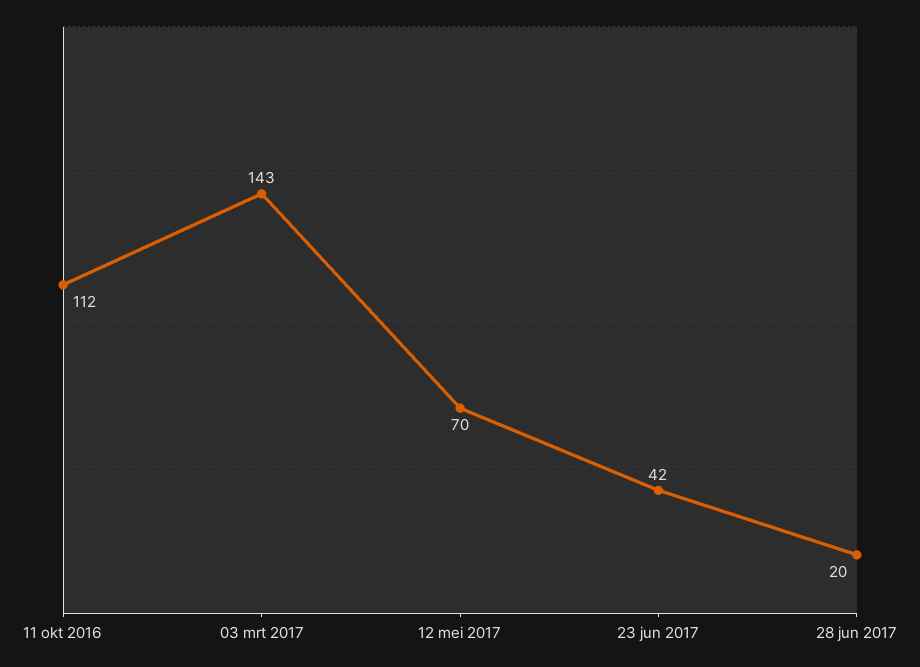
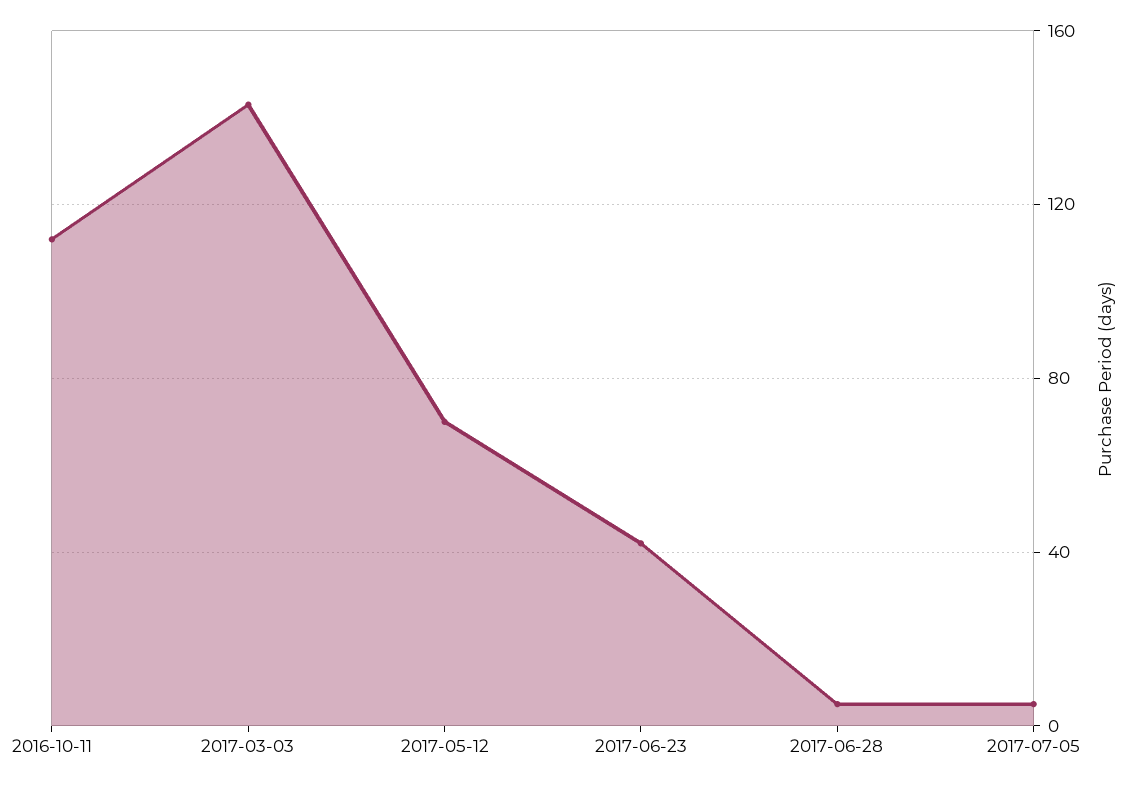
28 jun 2017: 20 -> 5
2017-07-05: none -> 5

